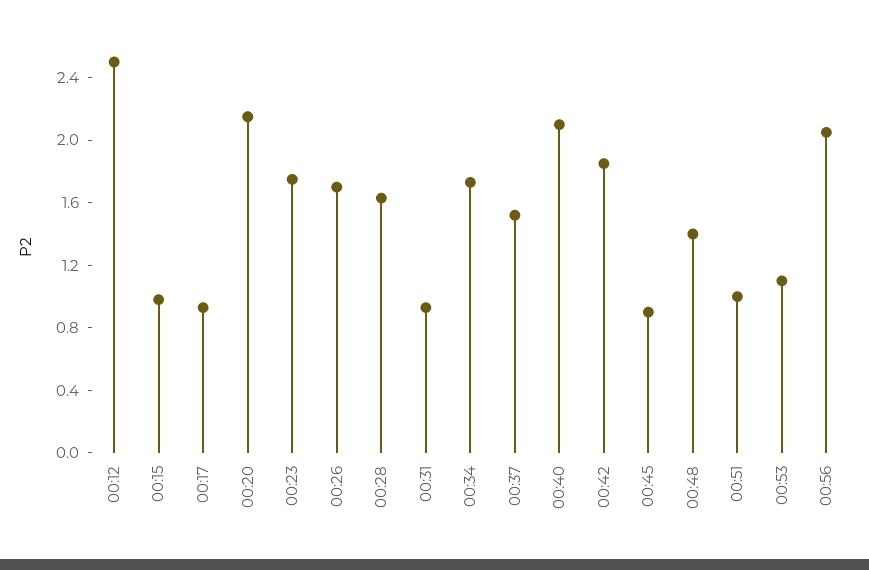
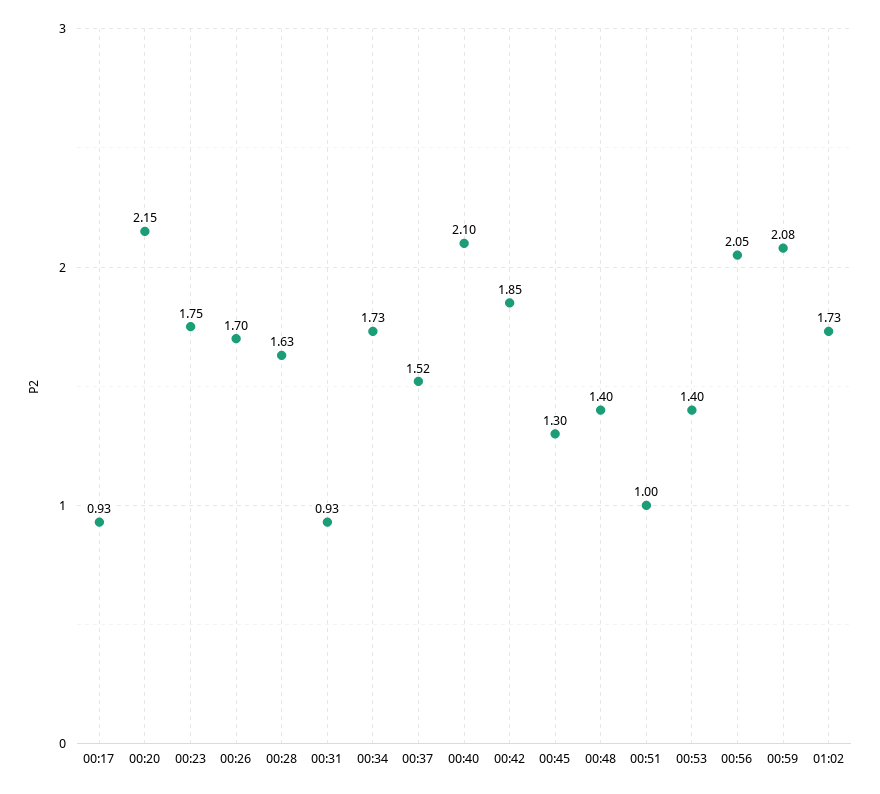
00:12: 2.5 -> none
00:15: 1 -> none
00:45: 0.9 -> 1.3
00:53: 1.1 -> 1.4
00:59: none -> 2.08
01:02: none -> 1.73

